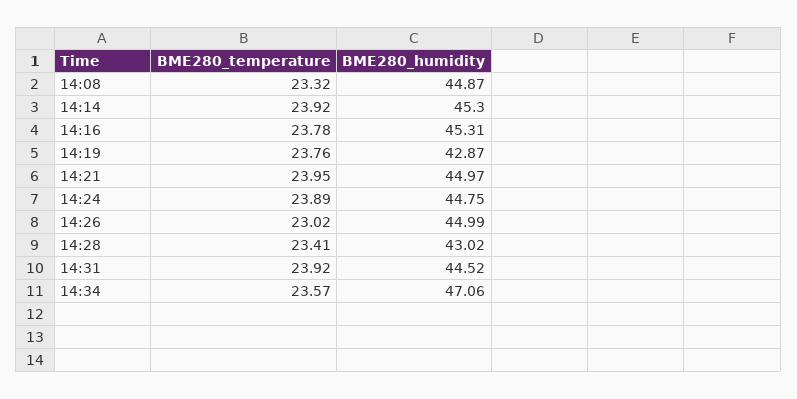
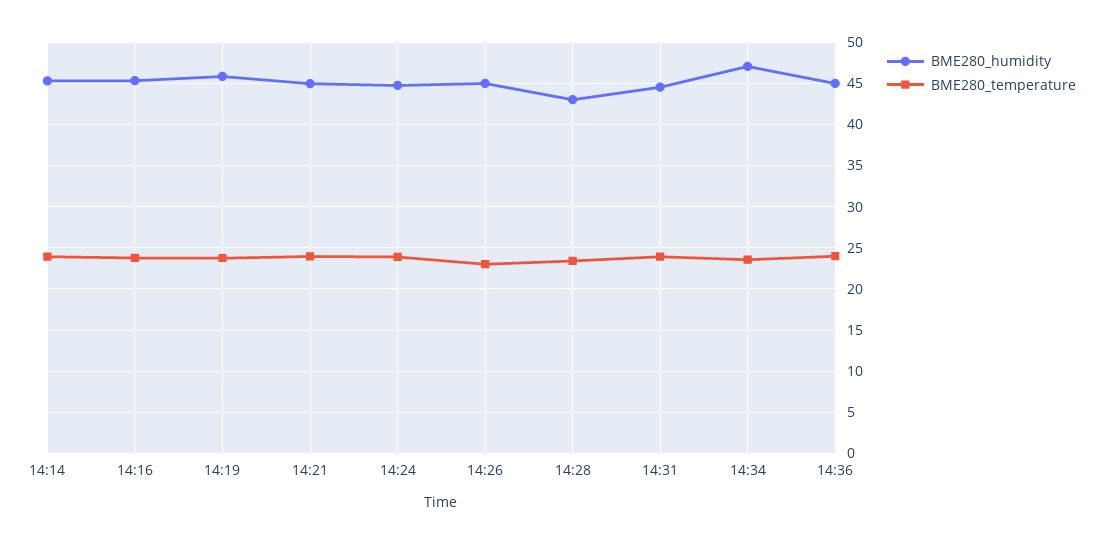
BME280_temperature, 14:08: 23.32 -> none
BME280_humidity, 14:08: 44.87 -> none
BME280_humidity, 14:19: 42.87 -> 46
BME280_humidity, 14:36: none -> 45
BME280_temperature, 14:36: none -> 24

